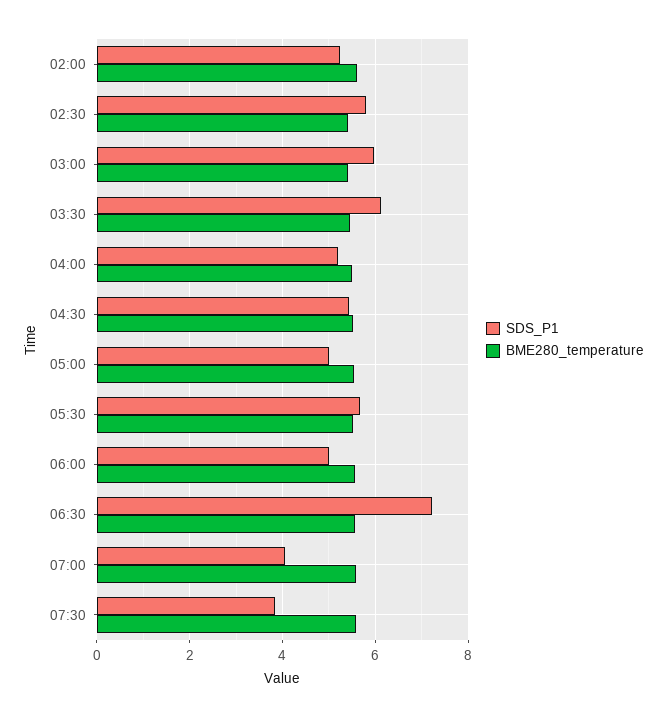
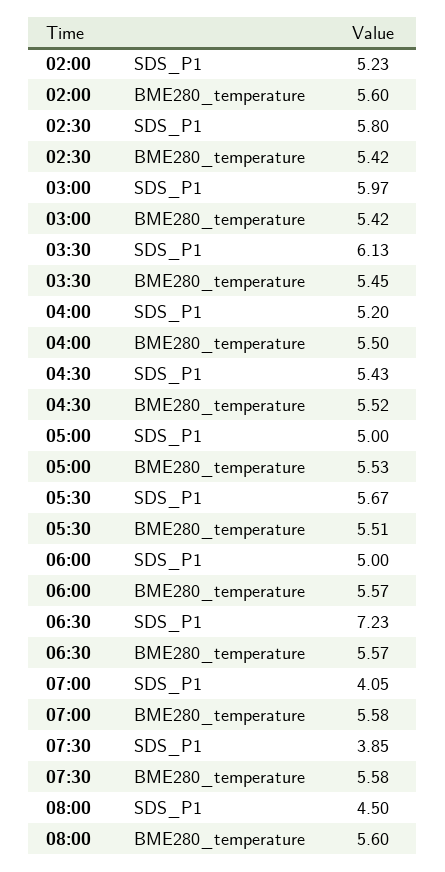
SDS_P1, 08:00: none -> 4.5
BME280_temperature, 08:00: none -> 5.6

